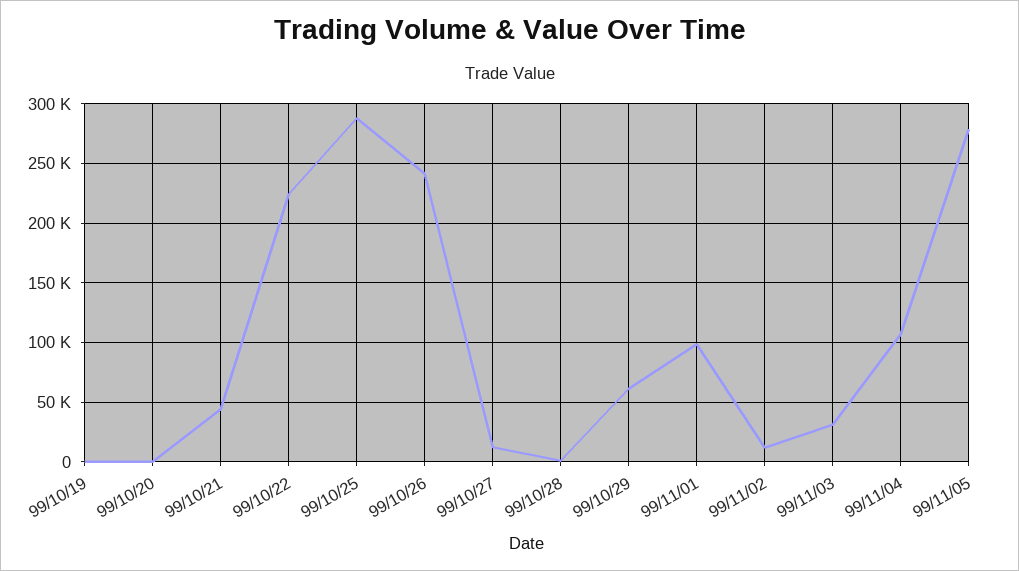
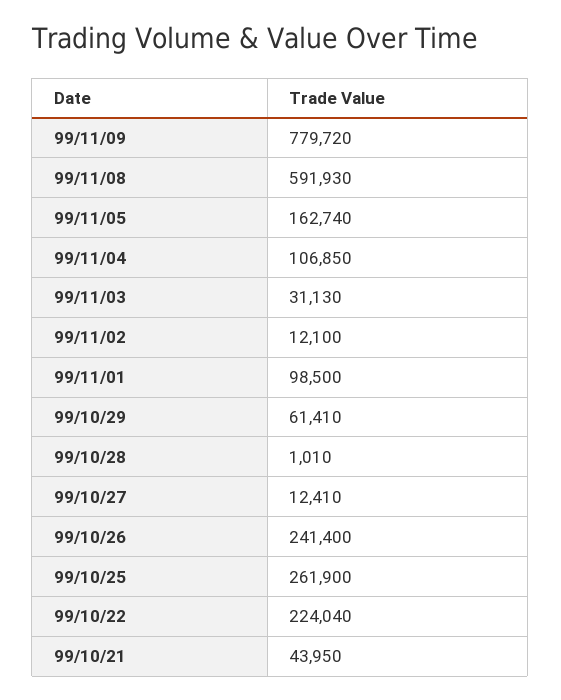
99/10/19: 0 -> none
99/10/20: 0 -> none
99/10/25: 290000 -> 261900
99/11/05: 280000 -> 162740
99/11/09: none -> 779720
99/11/08: none -> 591930

